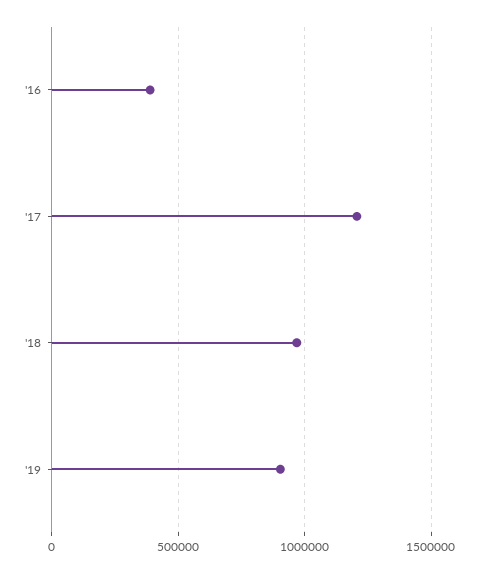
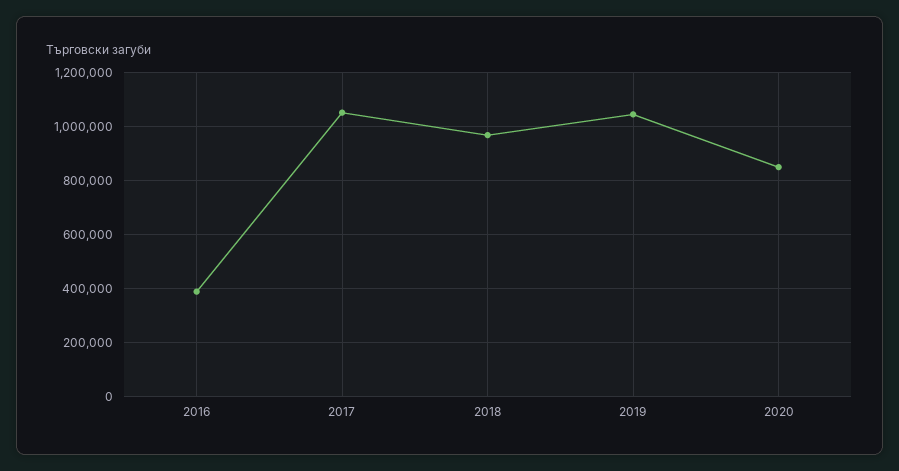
'17: 1200000 -> 1050000
'19: 900000 -> 1050000
2020: none -> 850000

